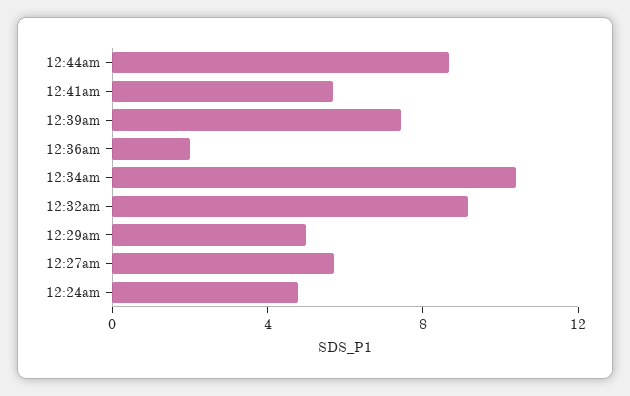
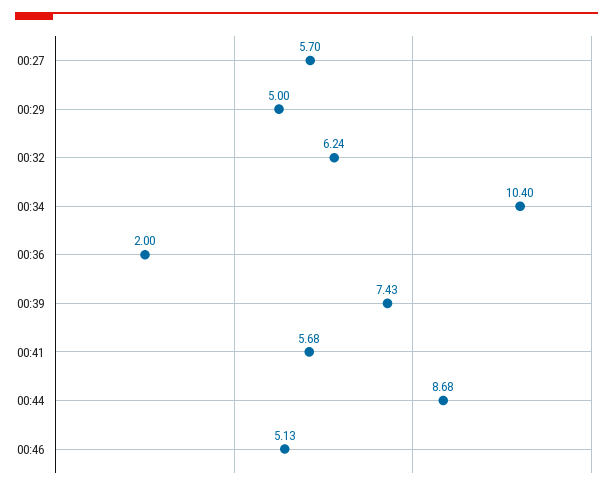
12:32am: 9 -> 6.24
12:24am: 5 -> none
00:46: none -> 5.13

